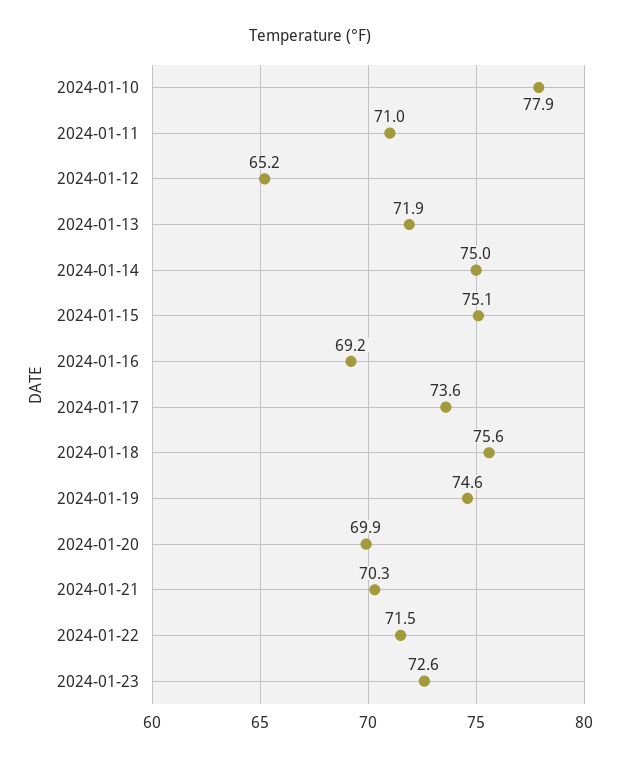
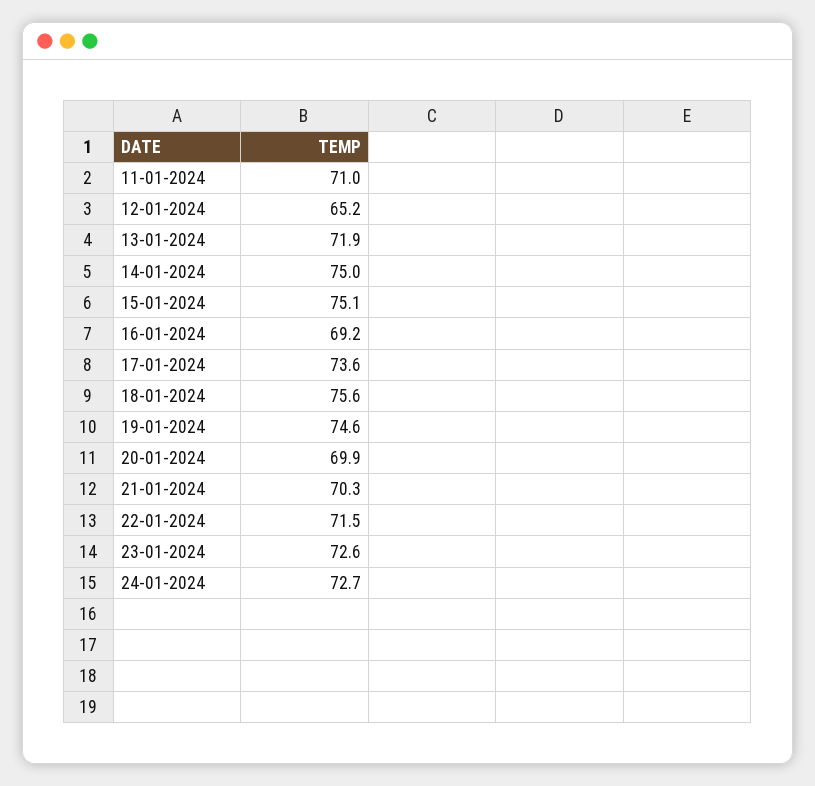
2024-01-10: 77.9 -> none
24-01-2024: none -> 72.7

